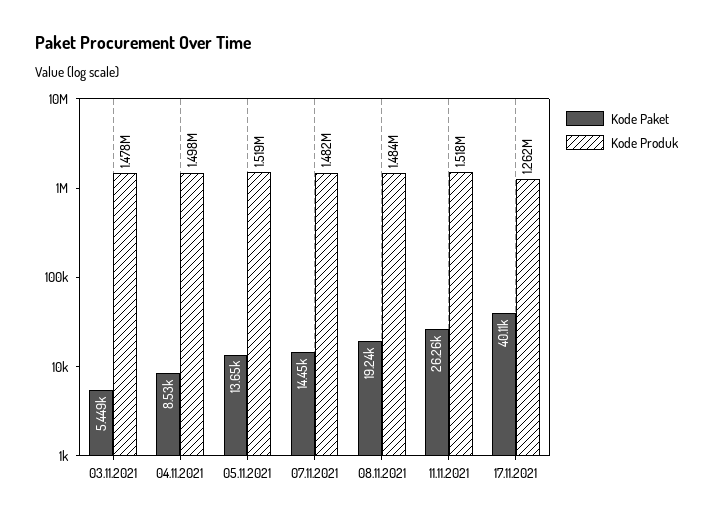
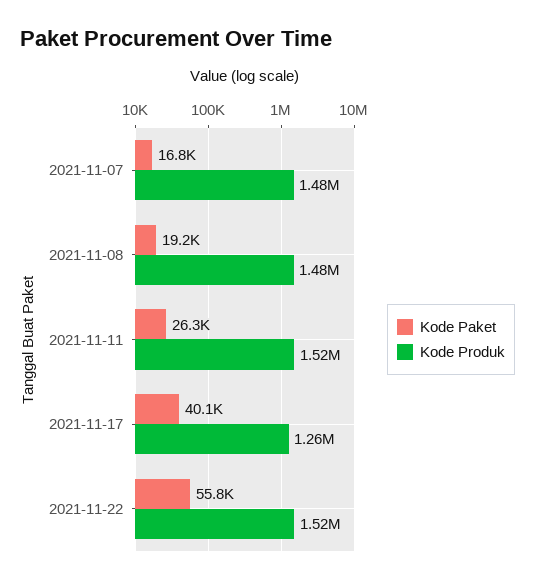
Kode Paket, 03.11.2021: 5449 -> none
Kode Produk, 03.11.2021: 1478000 -> none
Kode Paket, 04.11.2021: 8530 -> none
Kode Produk, 04.11.2021: 1498000 -> none
Kode Paket, 05.11.2021: 13650 -> none
Kode Produk, 05.11.2021: 1519000 -> none
Kode Paket, 07.11.2021: 14450 -> 16800
Kode Paket, 2021-11-22: none -> 55800
Kode Produk, 2021-11-22: none -> 1520000

